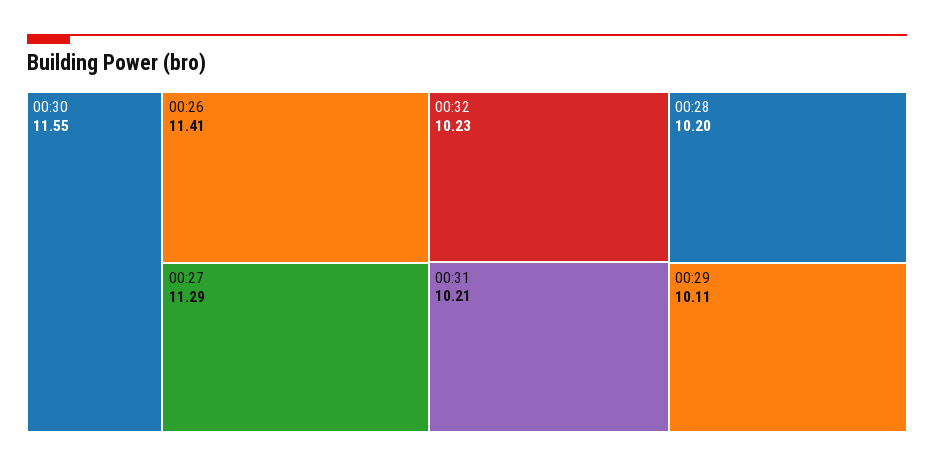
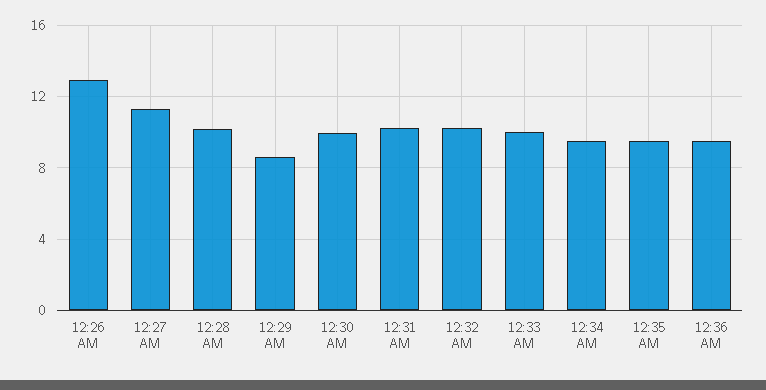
00:30: 11.55 -> 10
00:26: 11.41 -> 13
00:29: 10.11 -> 8.5
12:33 AM: none -> 10
12:34 AM: none -> 9.5
12:35 AM: none -> 9.5
12:36 AM: none -> 9.5

